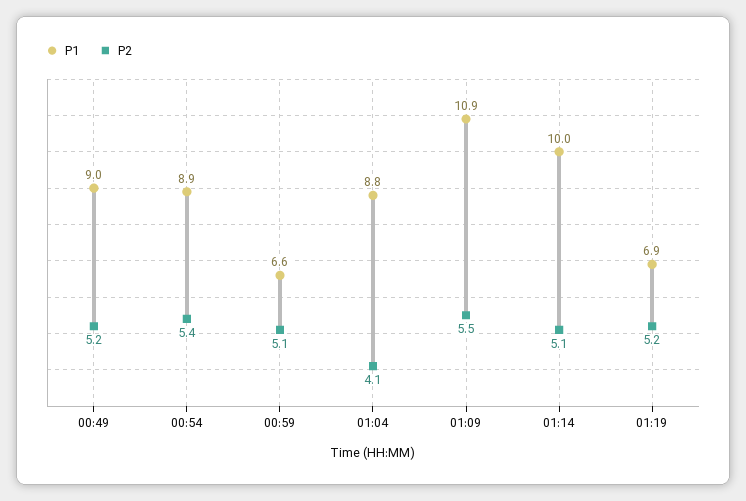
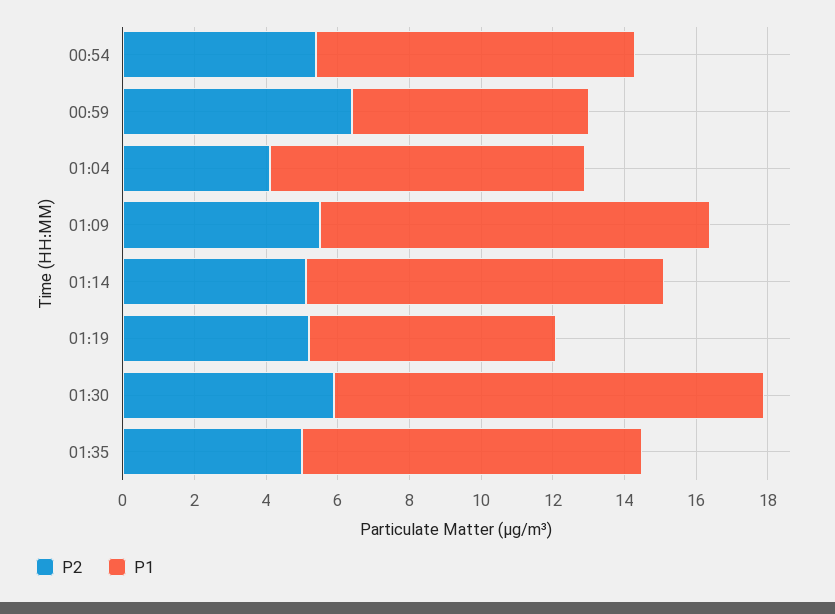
P1, 00:49: 9 -> none
P2, 00:49: 5.2 -> none
P2, 00:59: 5.1 -> 6.5
P2, 01:30: none -> 6
P1, 01:30: none -> 12
P2, 01:35: none -> 5
P1, 01:35: none -> 9.5

